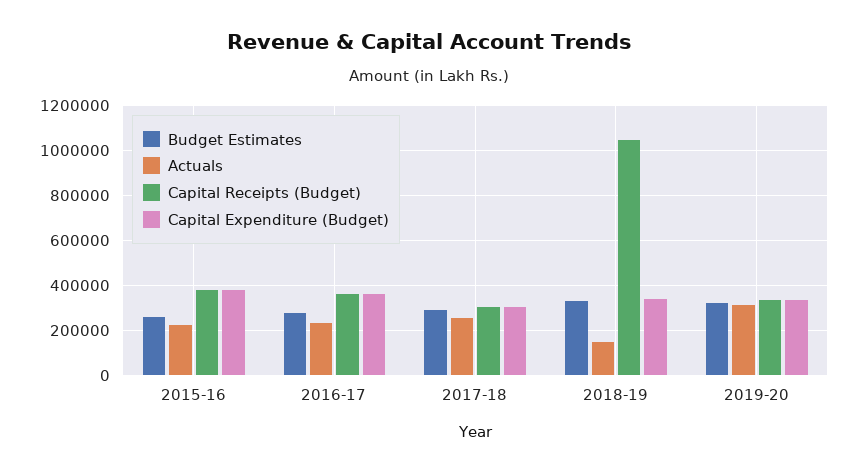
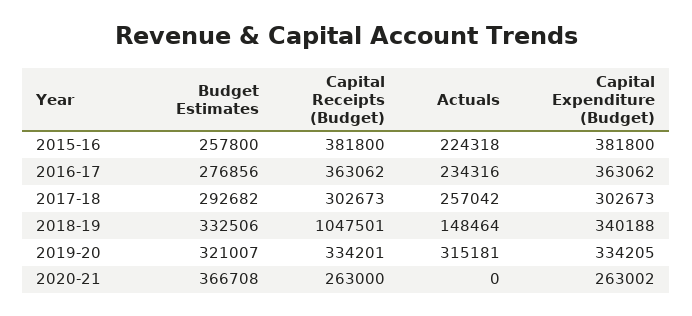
Budget Estimates, 2020-21: none -> 366708
Capital Receipts (Budget), 2020-21: none -> 263000
Actuals, 2020-21: none -> 0
Capital Expenditure (Budget), 2020-21: none -> 263002

